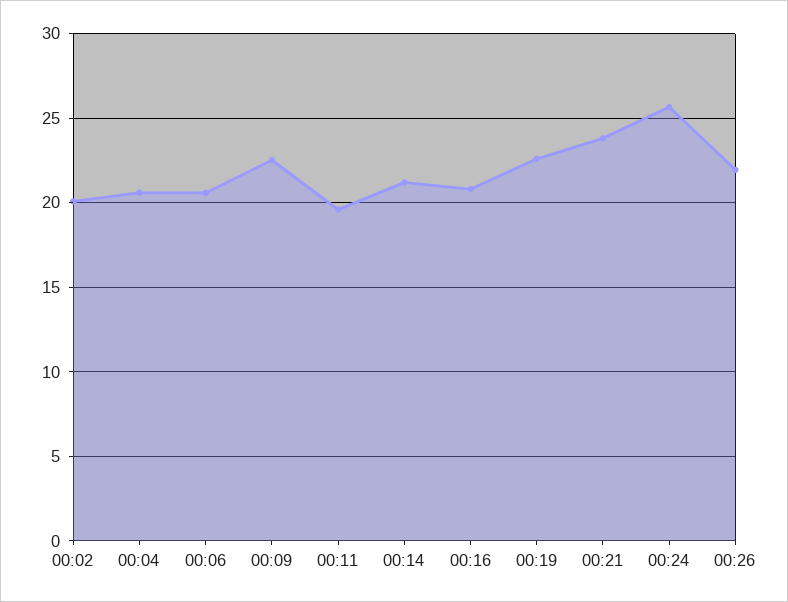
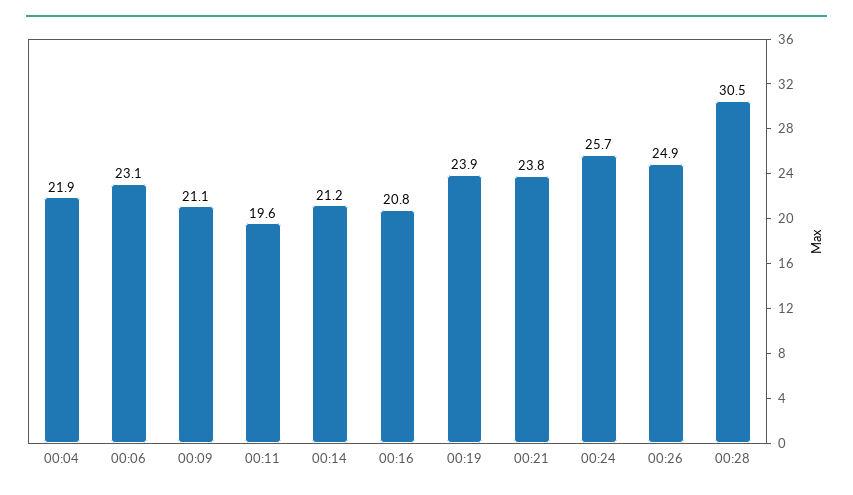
00:02: 20 -> none
00:04: 20.5 -> 21.9
00:06: 20.5 -> 23.1
00:09: 22.5 -> 21.1
00:19: 22.5 -> 23.9
00:26: 22 -> 24.9
00:28: none -> 30.5

